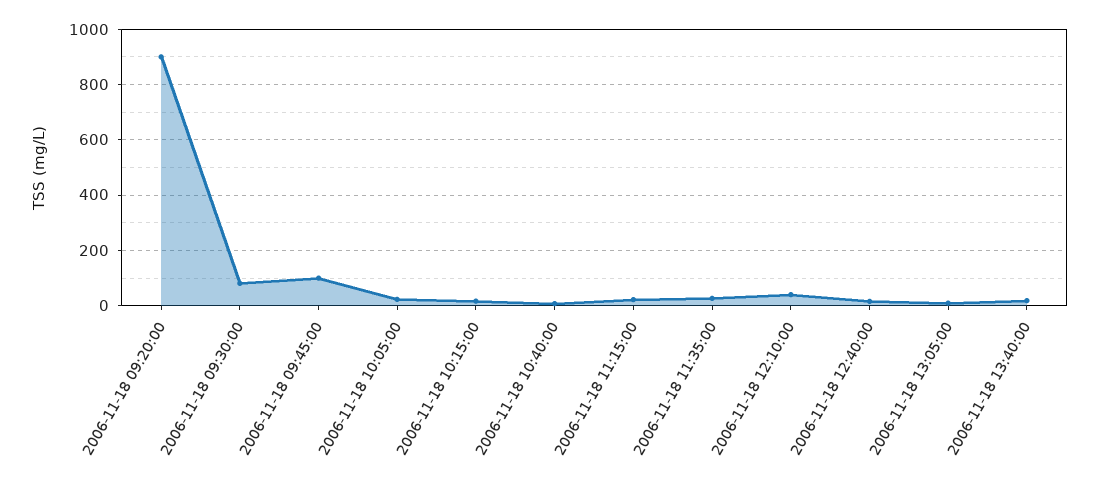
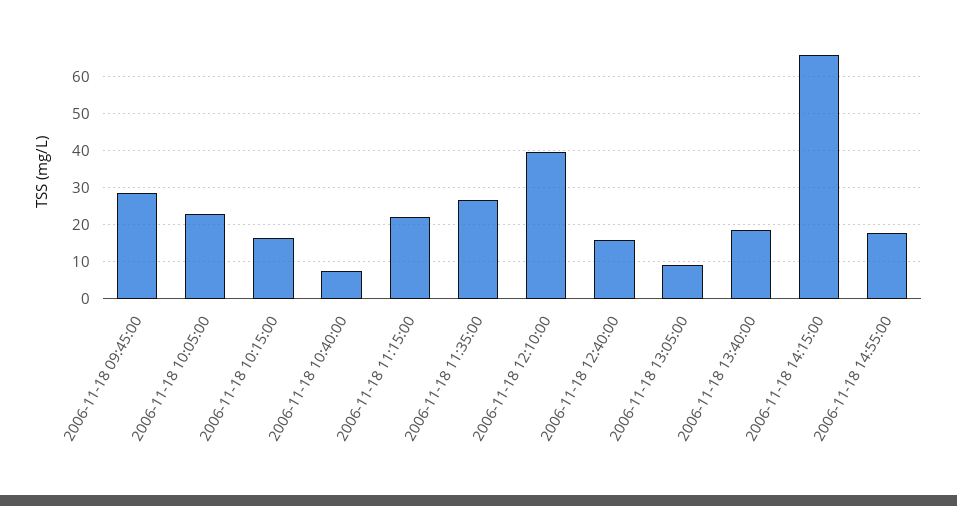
2006-11-18 09:20:00: 900 -> none
2006-11-18 09:30:00: 75 -> none
2006-11-18 09:45:00: 100 -> 28
2006-11-18 14:15:00: none -> 66
2006-11-18 14:55:00: none -> 18

